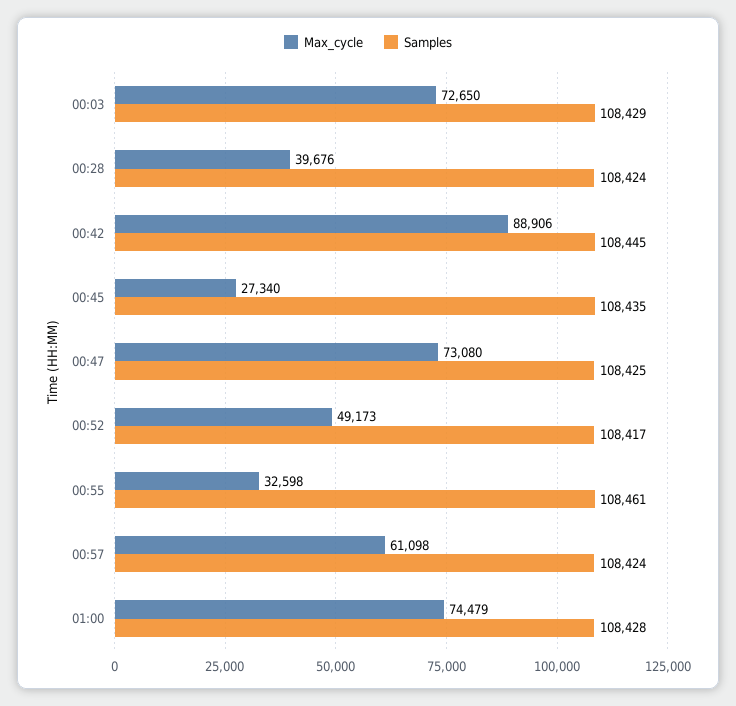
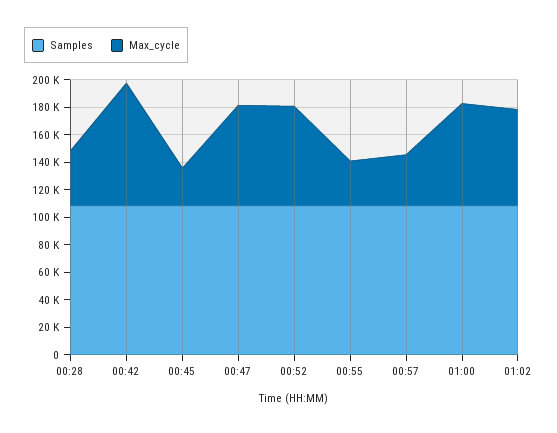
Max_cycle, 00:03: 72650 -> none
Samples, 00:03: 108429 -> none
Max_cycle, 00:52: 49173 -> 70000
Max_cycle, 00:57: 61098 -> 40000
Samples, 01:02: none -> 110000
Max_cycle, 01:02: none -> 70000

